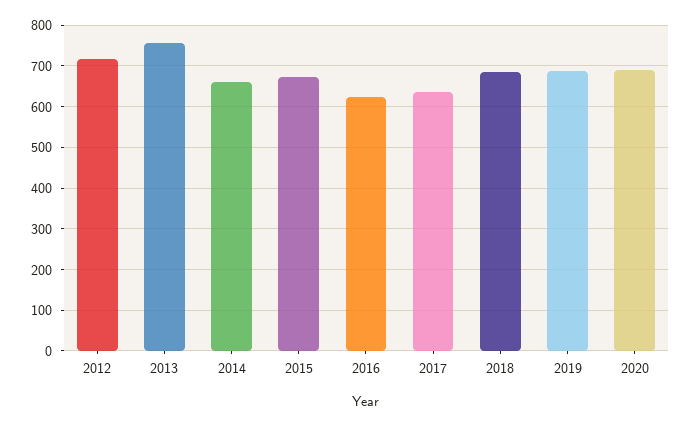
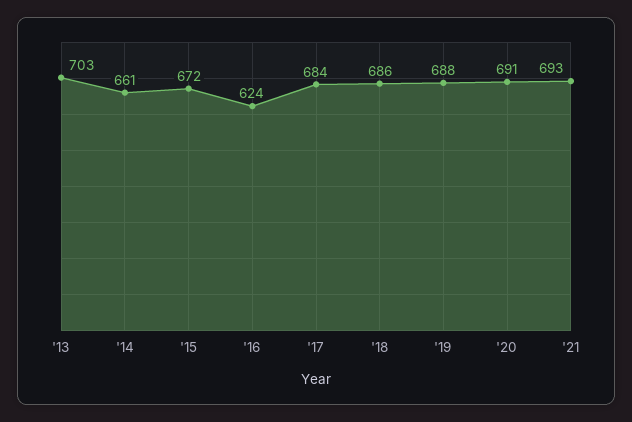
2012: 720 -> none
2013: 760 -> 703
2017: 640 -> 684
'21: none -> 693

